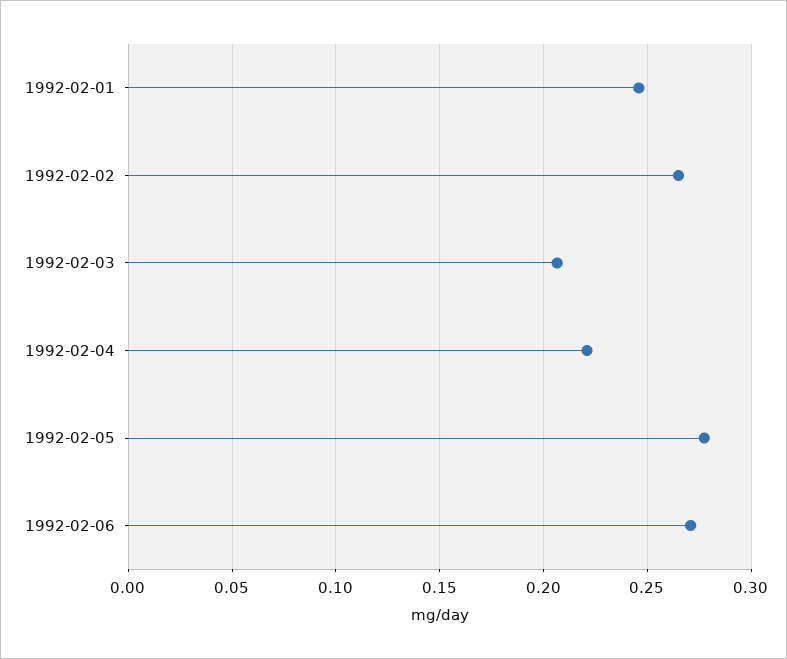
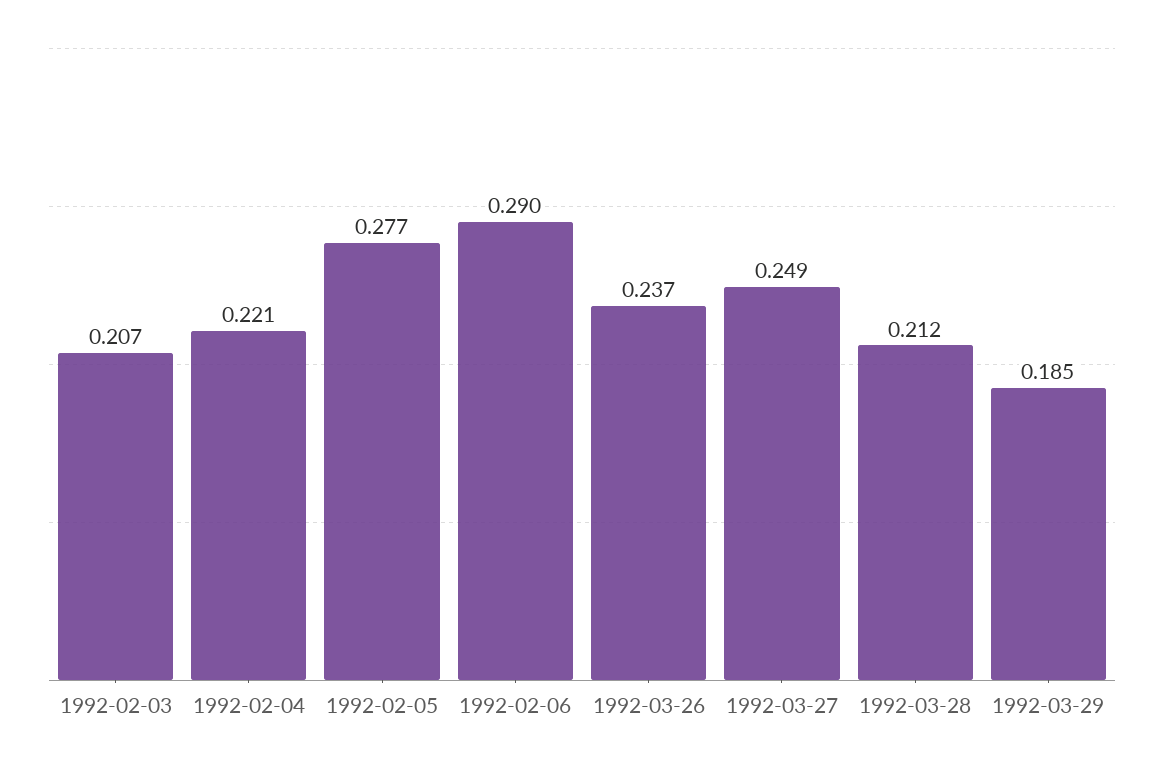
1992-02-01: 0.245 -> none
1992-02-02: 0.265 -> none
1992-02-06: 0.27 -> 0.29
1992-03-26: none -> 0.237
1992-03-27: none -> 0.249
1992-03-28: none -> 0.212
1992-03-29: none -> 0.185

